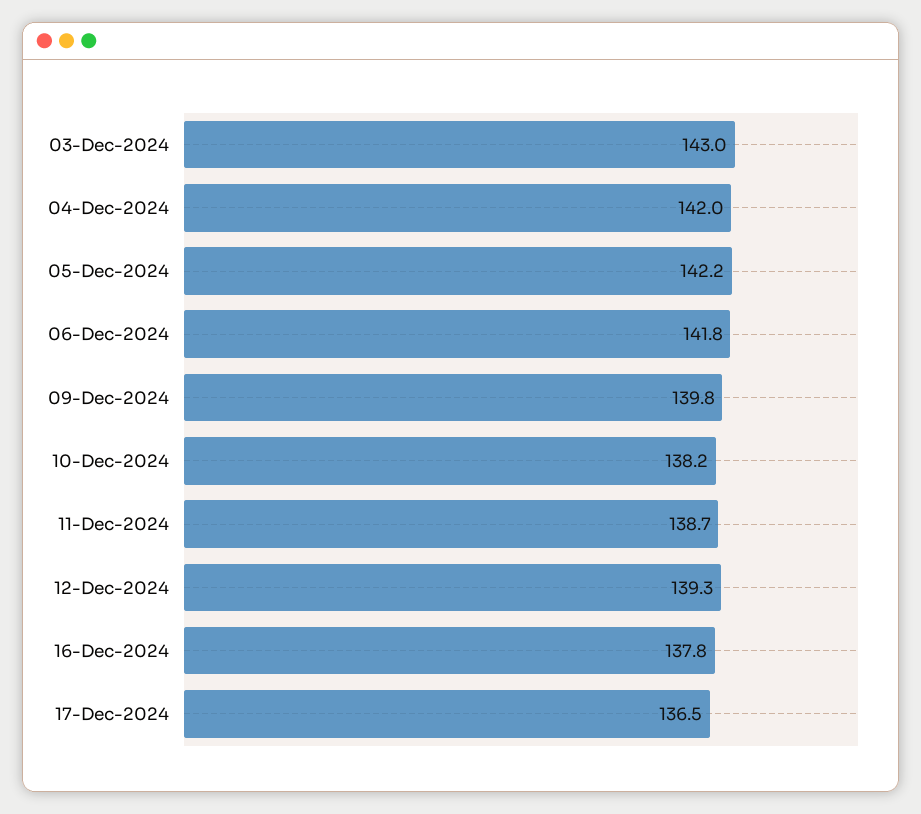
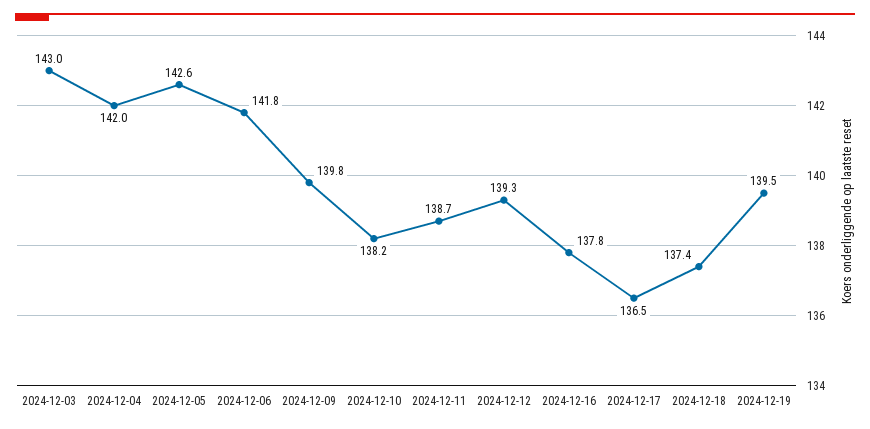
05-Dec-2024: 142.2 -> 142.6
2024-12-18: none -> 137.4
2024-12-19: none -> 139.5

